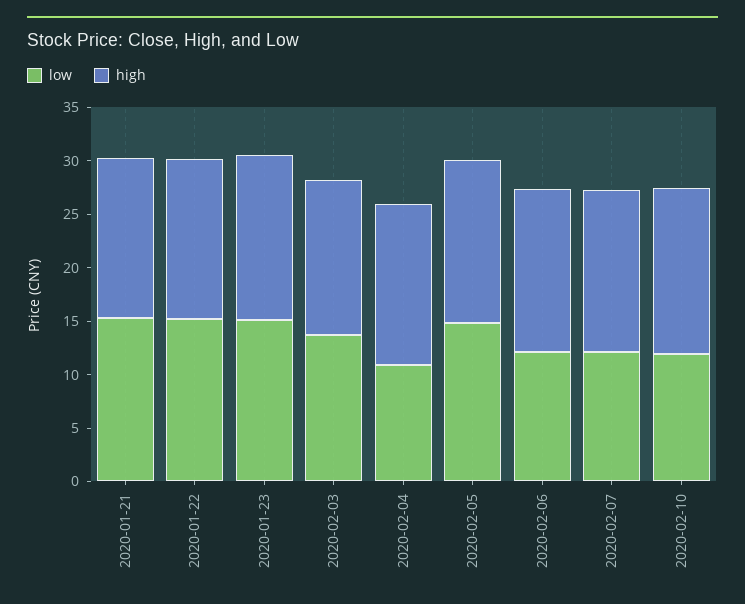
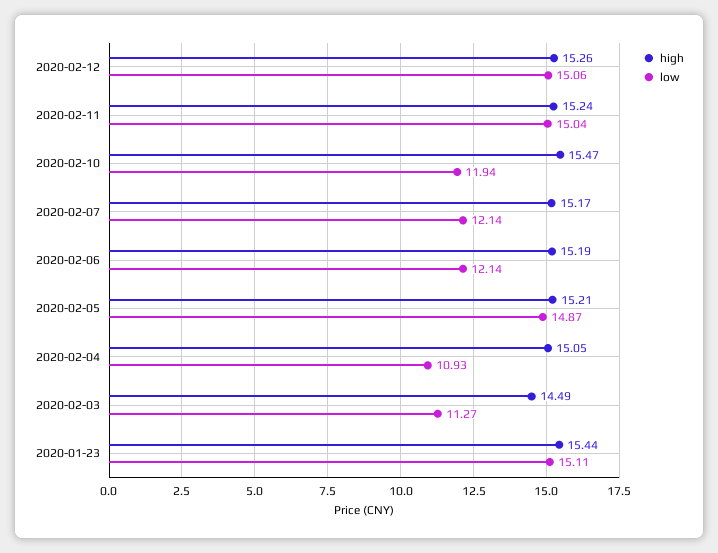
low, 2020-01-21: 15 -> none
high, 2020-01-21: 15 -> none
low, 2020-01-22: 15 -> none
high, 2020-01-22: 15 -> none
low, 2020-02-03: 14 -> 11.27
high, 2020-02-12: none -> 15.26
low, 2020-02-12: none -> 15.06
high, 2020-02-11: none -> 15.24
low, 2020-02-11: none -> 15.04

